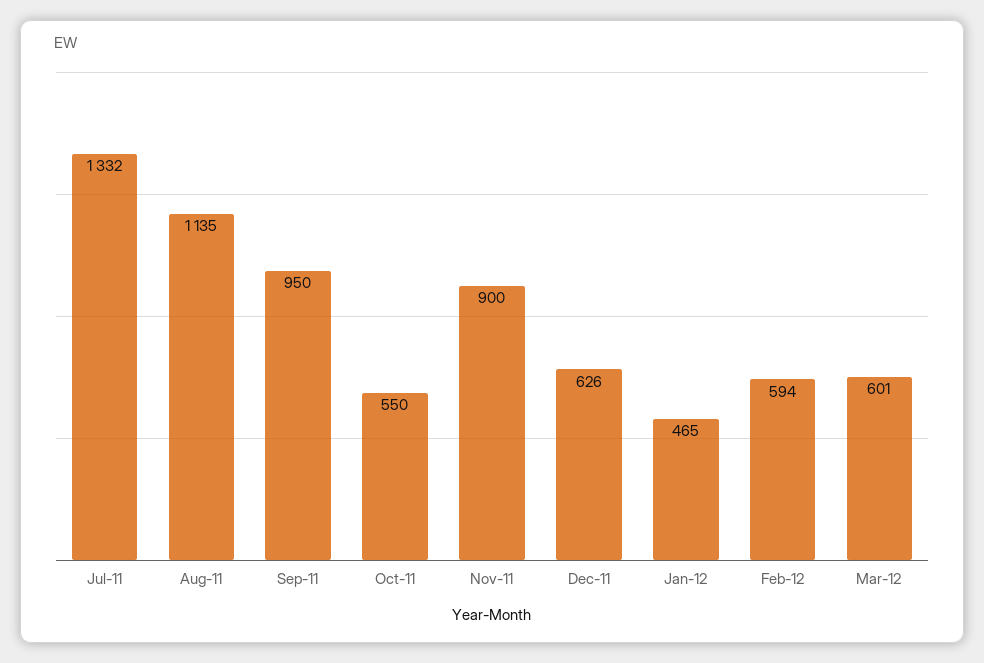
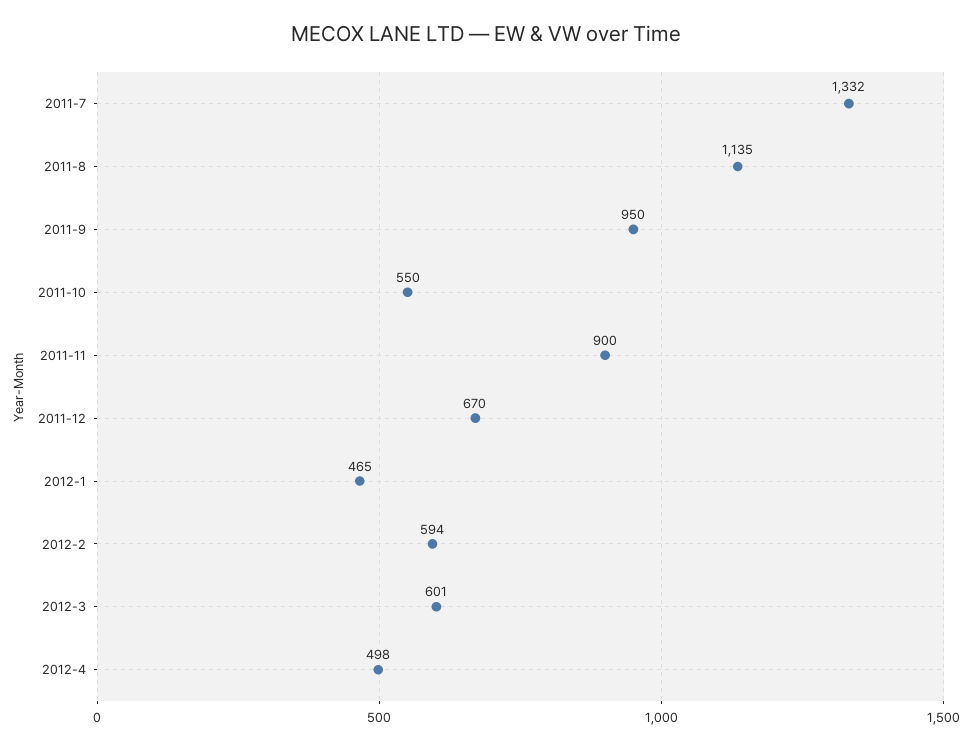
Dec-11: 626 -> 670
2012-4: none -> 498

